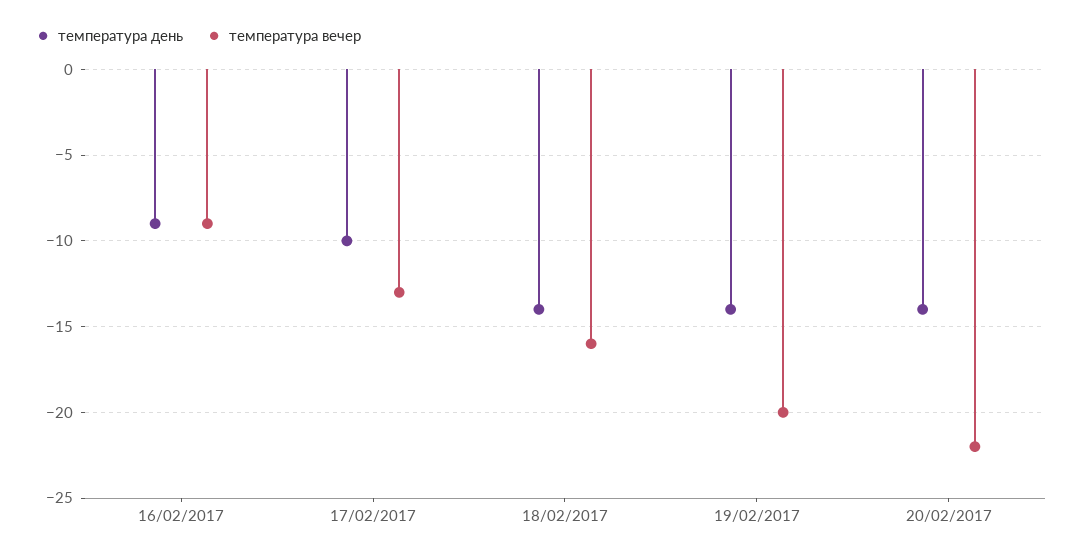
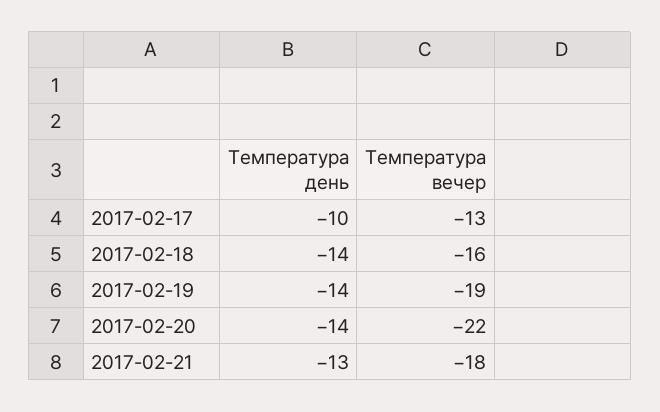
температура день, 16/02/2017: -9 -> none
температура вечер, 16/02/2017: -9 -> none
температура вечер, 19/02/2017: -20 -> -19
температура день, 2017-02-21: none -> -13
температура вечер, 2017-02-21: none -> -18

